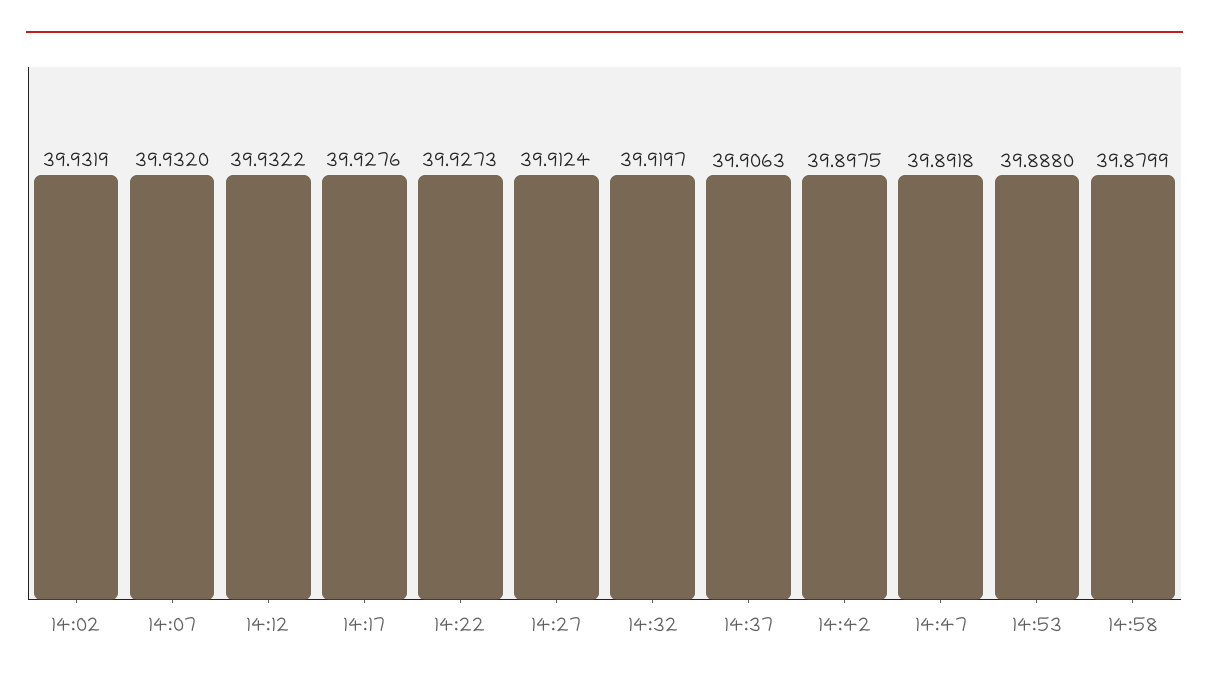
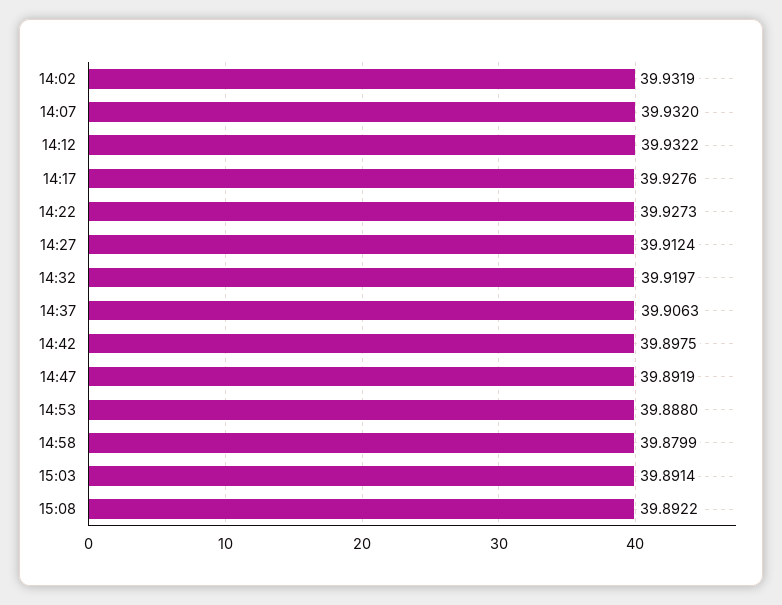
14:47: 39.8918 -> 39.8919
15:03: none -> 39.8914
15:08: none -> 39.8922

